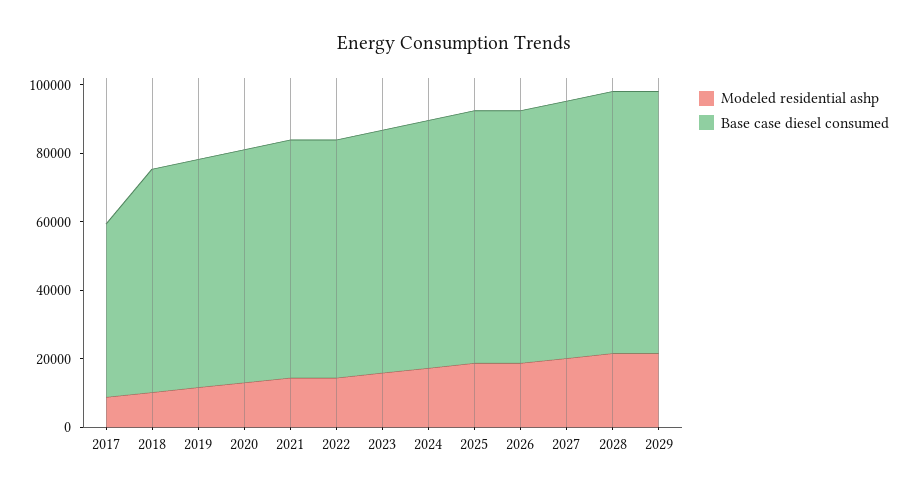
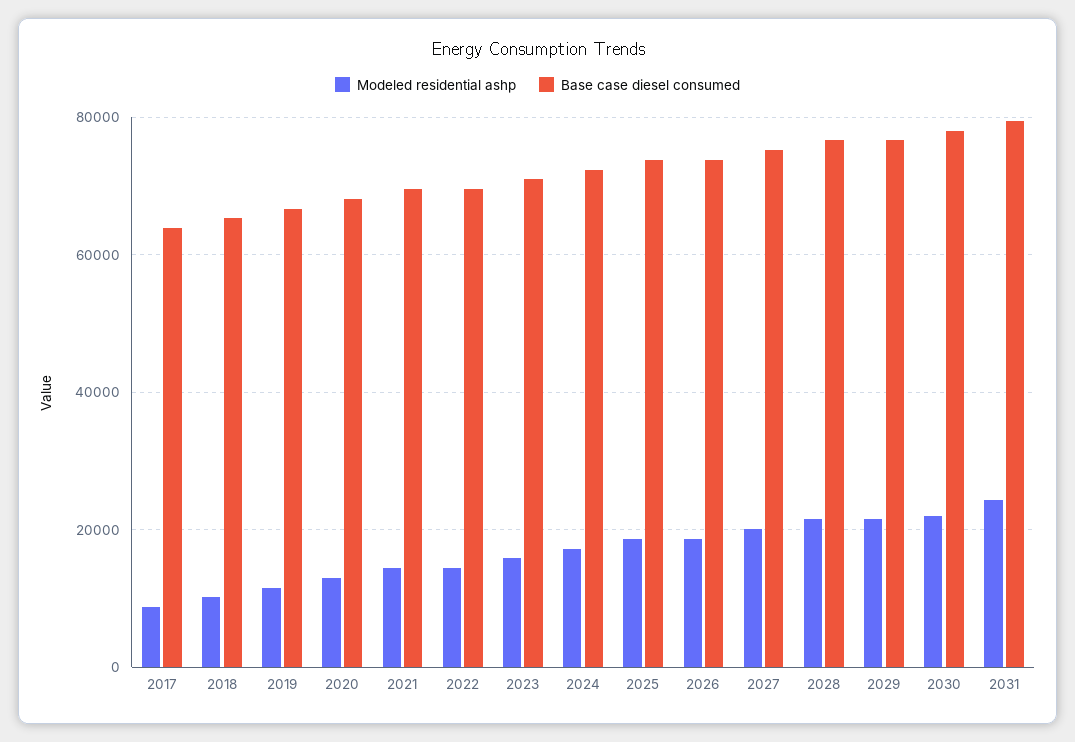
Base case diesel consumed, 2017: 50000 -> 64000
Modeled residential ashp, 2030: none -> 22000
Base case diesel consumed, 2030: none -> 78000
Modeled residential ashp, 2031: none -> 24000
Base case diesel consumed, 2031: none -> 80000

